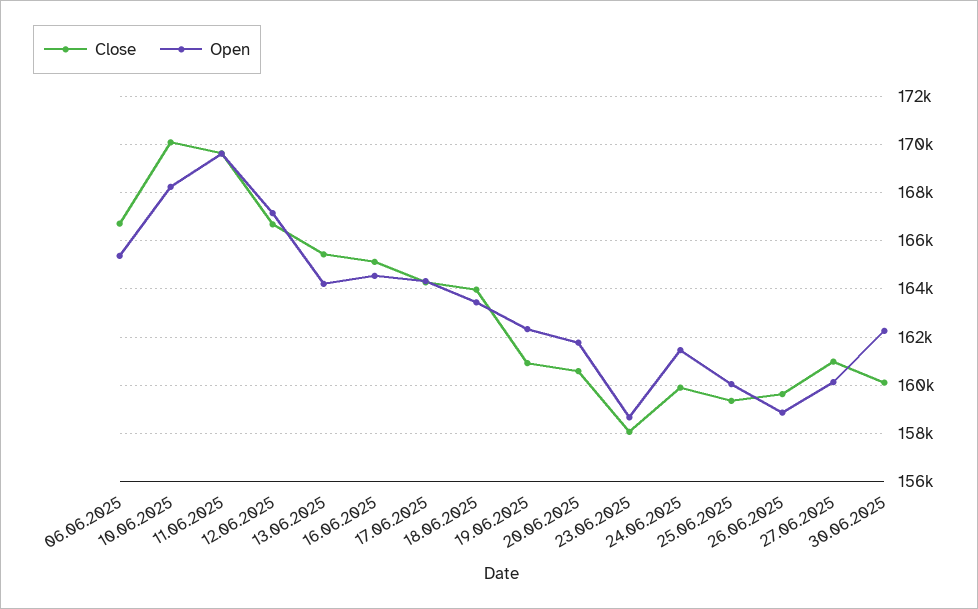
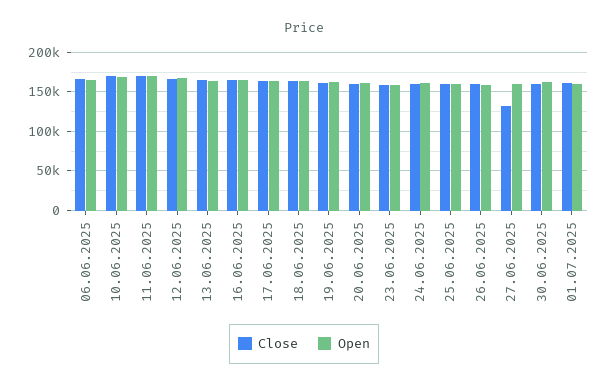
Close, 27.06.2025: 161000 -> 130000
Close, 01.07.2025: none -> 160000
Open, 01.07.2025: none -> 160000

